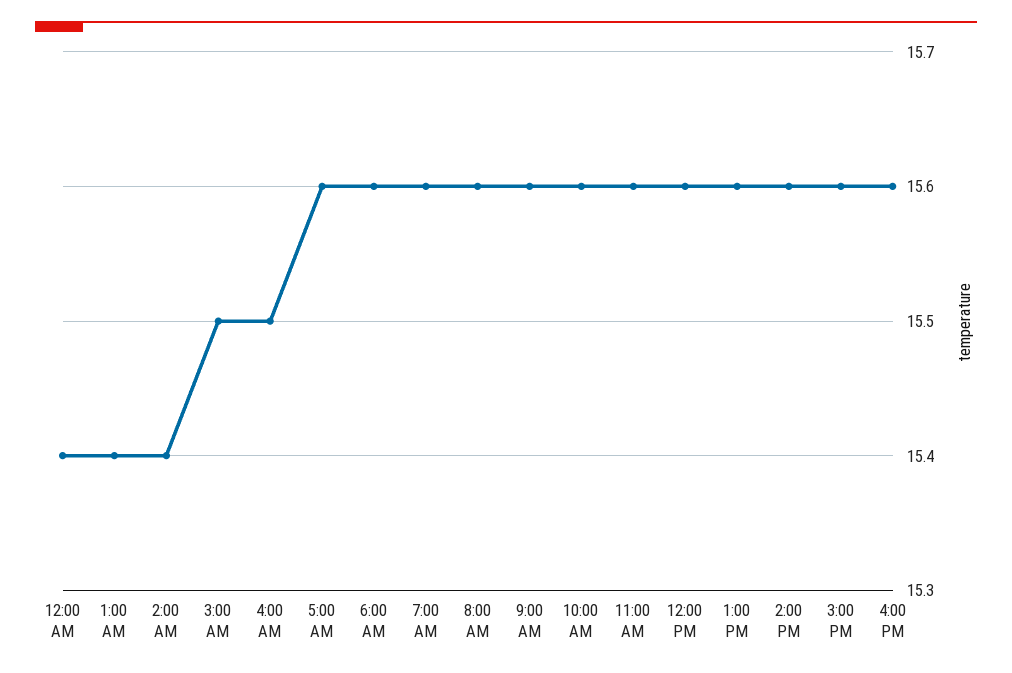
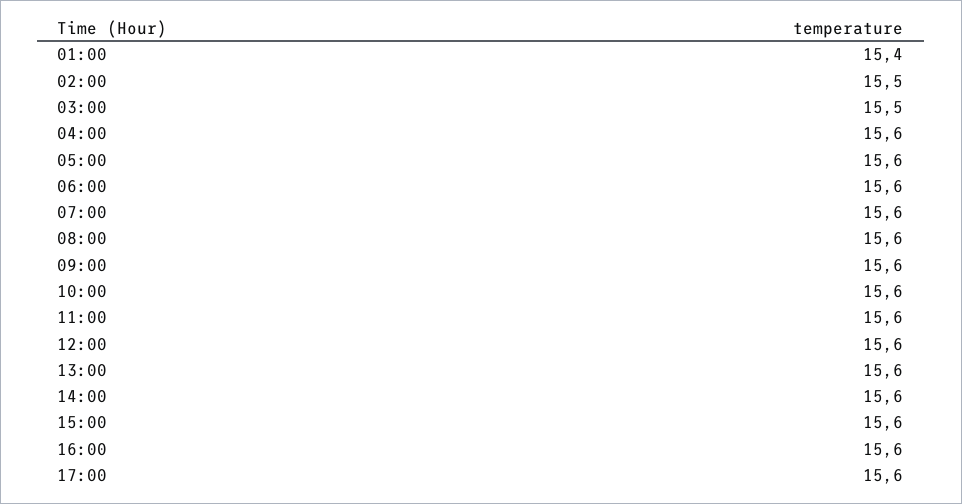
12:00 AM: 15.4 -> none
2:00 AM: 15.4 -> 15.5
4:00 AM: 15.5 -> 15.6
17:00: none -> 15.6

